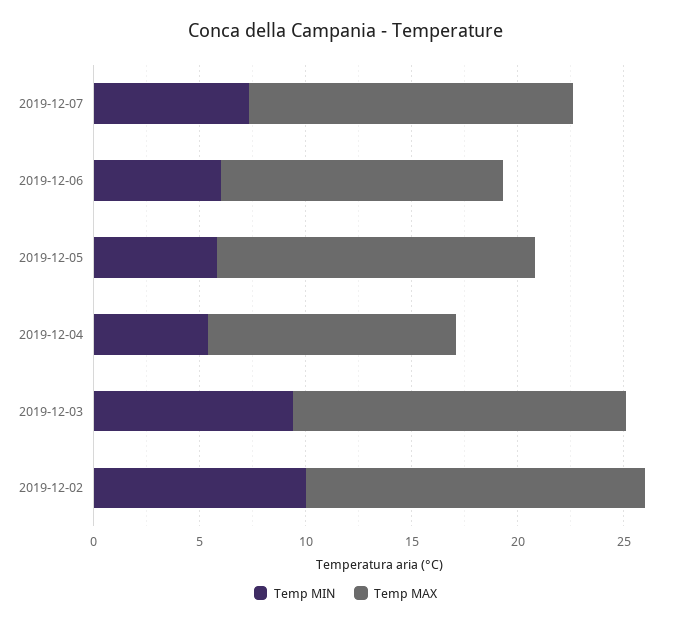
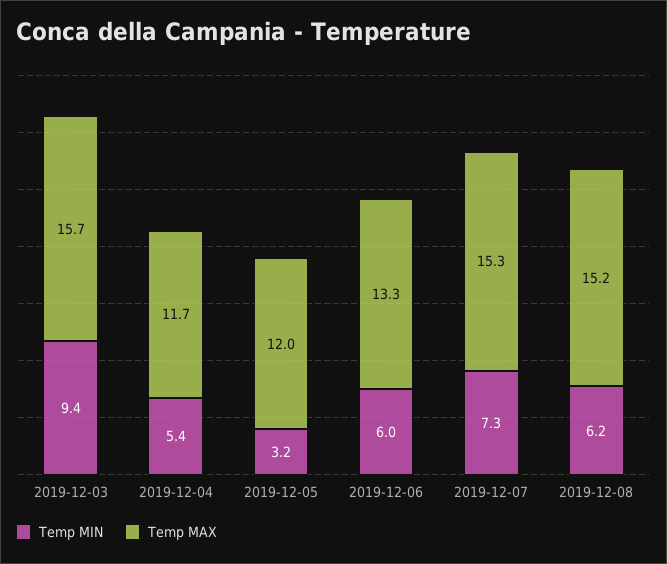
Temp MIN, 2019-12-05: 6 -> 3.2
Temp MAX, 2019-12-05: 15 -> 12
Temp MIN, 2019-12-02: 10 -> none
Temp MAX, 2019-12-02: 16 -> none
Temp MIN, 2019-12-08: none -> 6.2
Temp MAX, 2019-12-08: none -> 15.2

